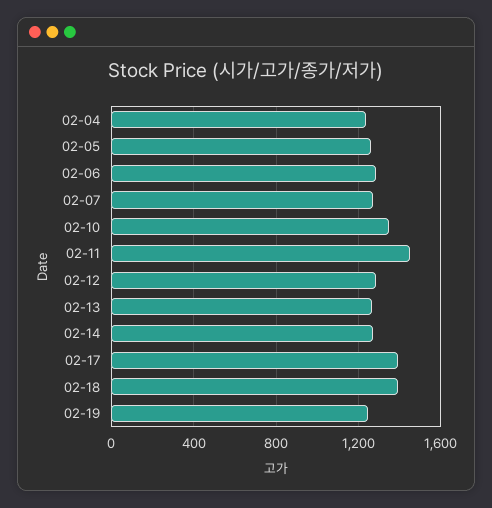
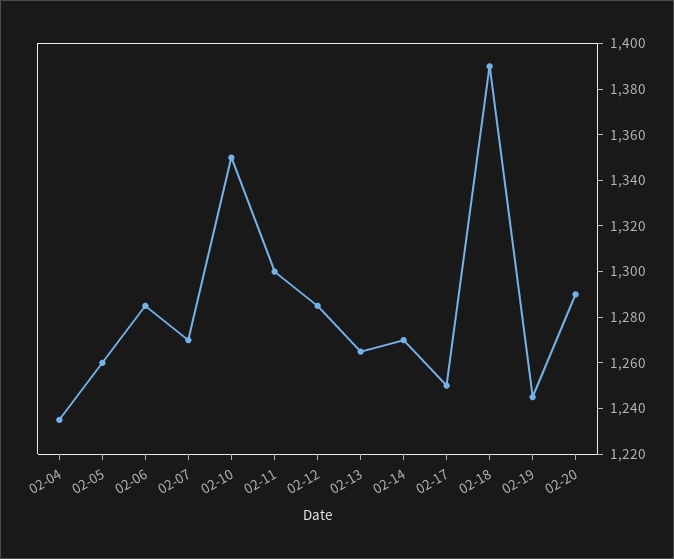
02-11: 1450 -> 1300
02-17: 1400 -> 1250
02-20: none -> 1290

